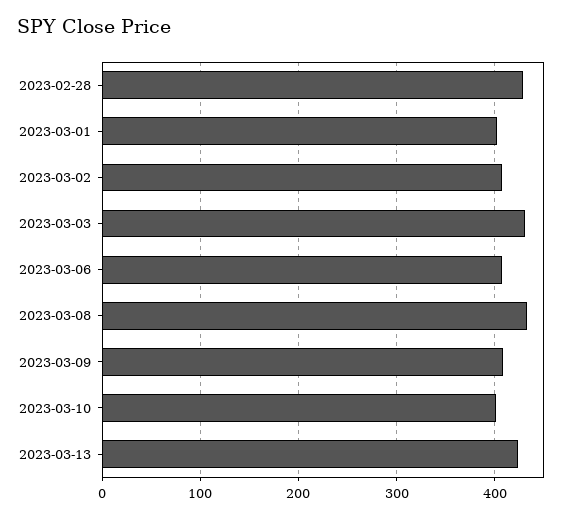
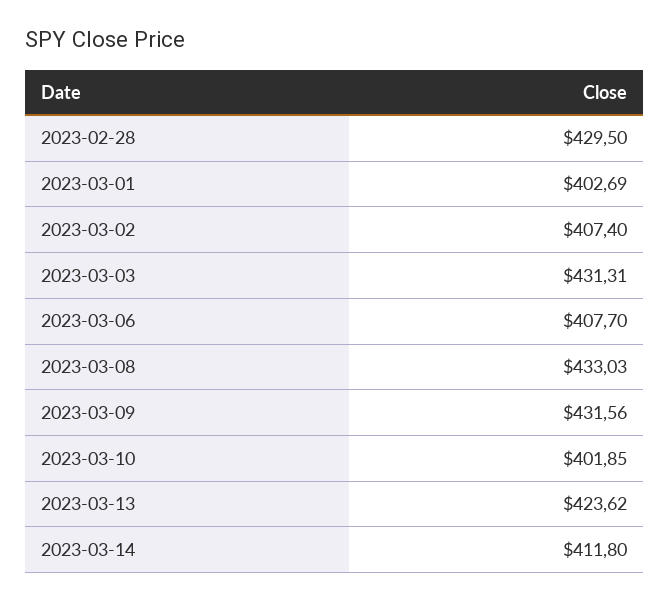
2023-03-09: 410 -> 431.56
2023-03-14: none -> 411.8

